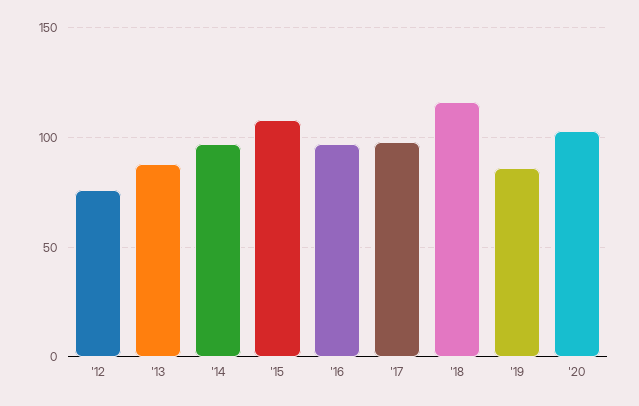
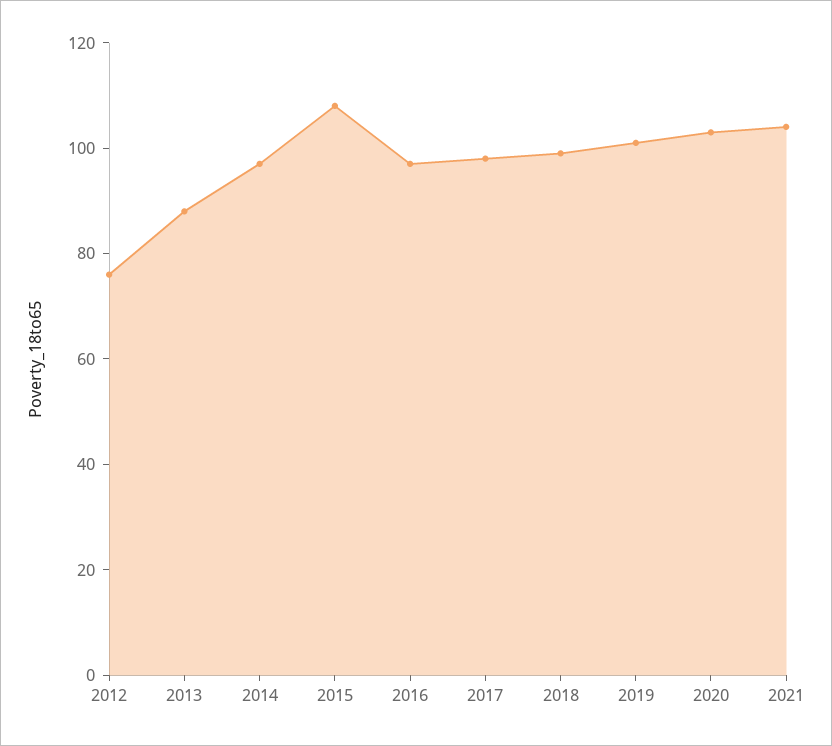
'18: 115 -> 100
'19: 85 -> 100
2021: none -> 105

